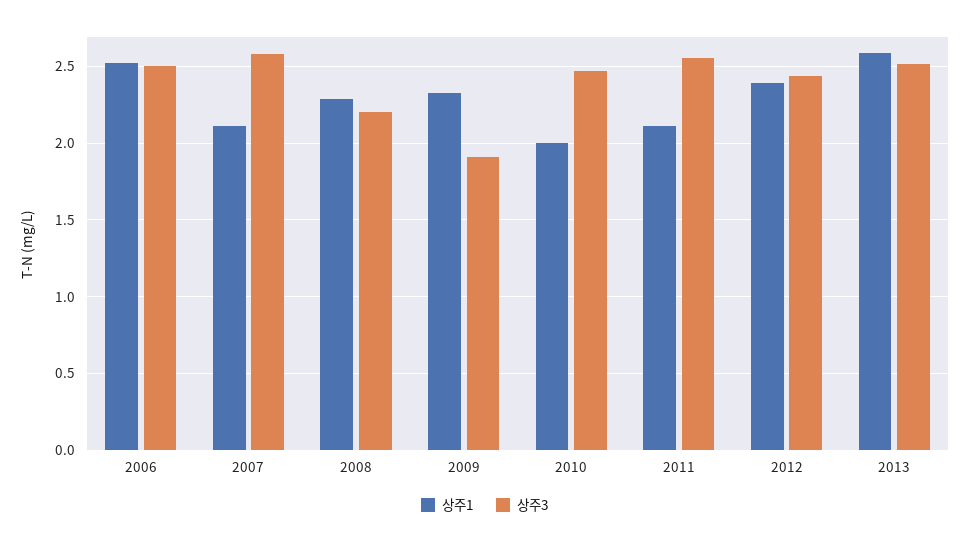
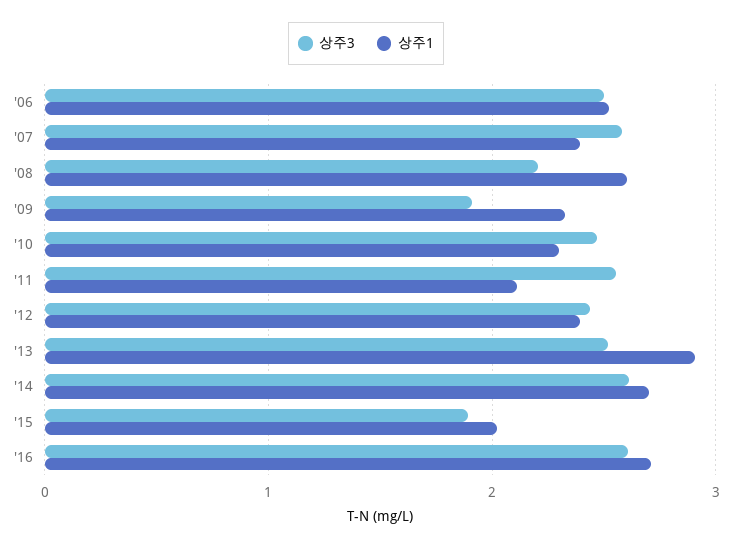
상주1, 2007: 2.1 -> 2.4
상주1, 2008: 2.3 -> 2.6
상주1, 2010: 2 -> 2.3
상주1, 2013: 2.6 -> 2.9
상주3, '14: none -> 2.6
상주1, '14: none -> 2.7
상주3, '15: none -> 1.9
상주1, '15: none -> 2
상주3, '16: none -> 2.6
상주1, '16: none -> 2.7

